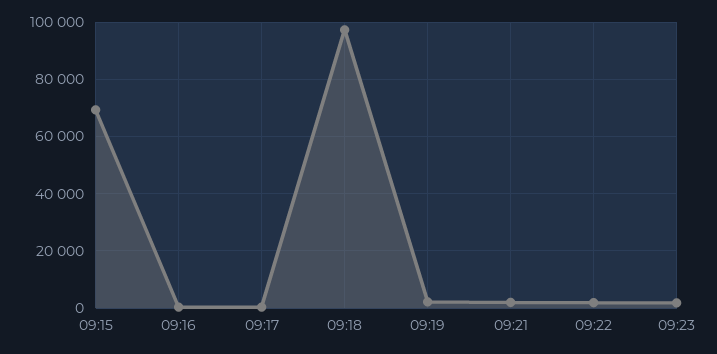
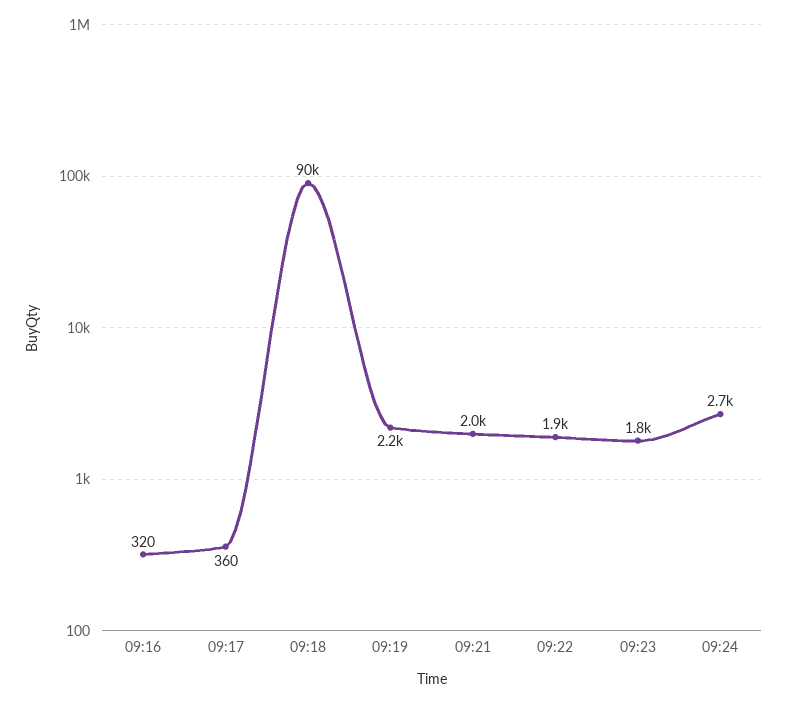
09:15: 70000 -> none
09:18: 97500 -> 90000
09:24: none -> 2700

